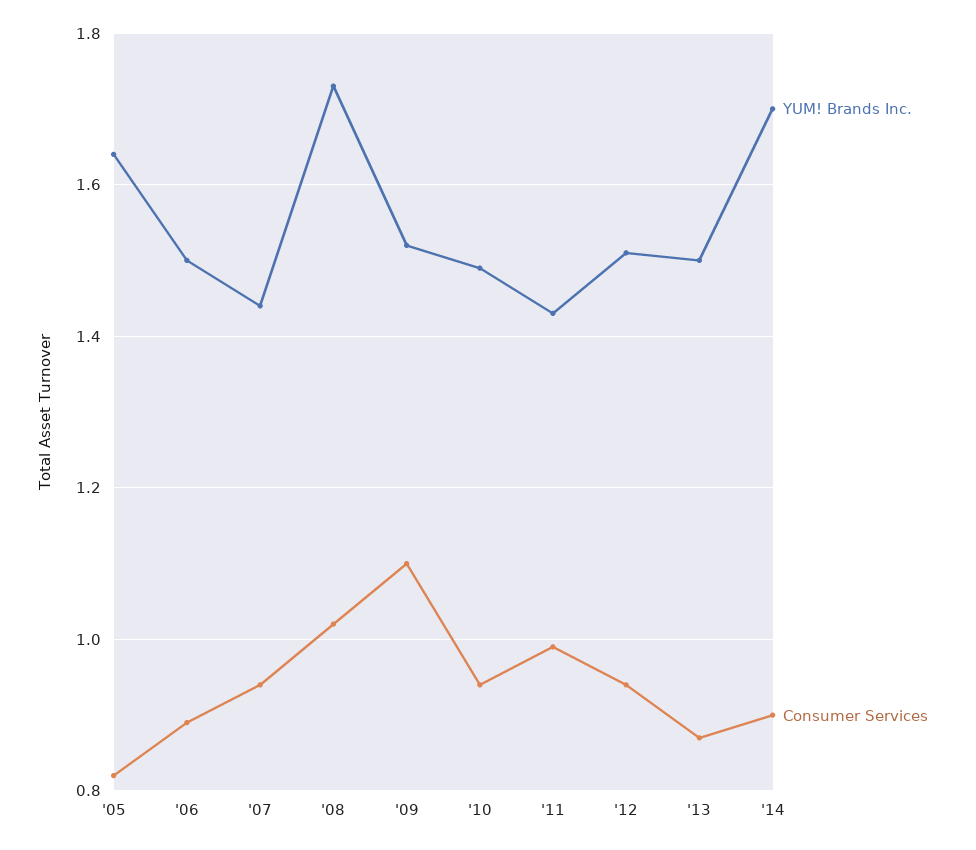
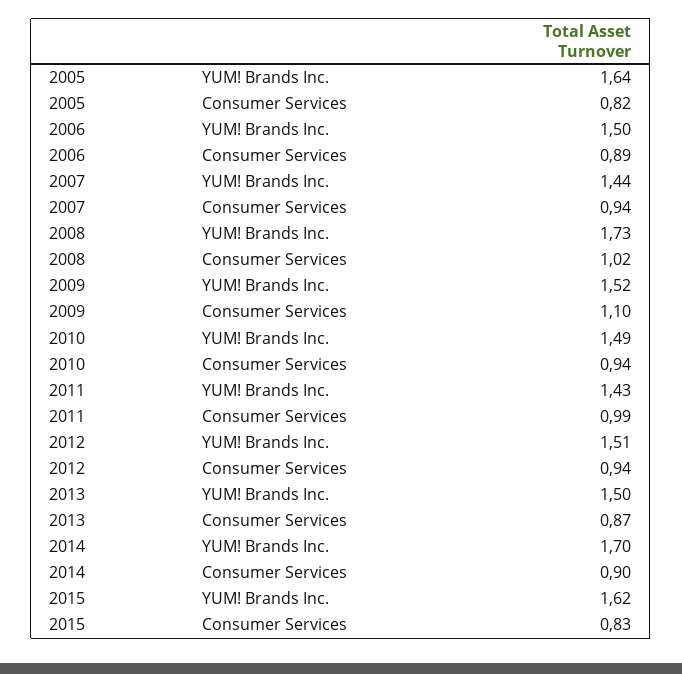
YUM! Brands Inc., 2015: none -> 1.62
Consumer Services, 2015: none -> 0.83

